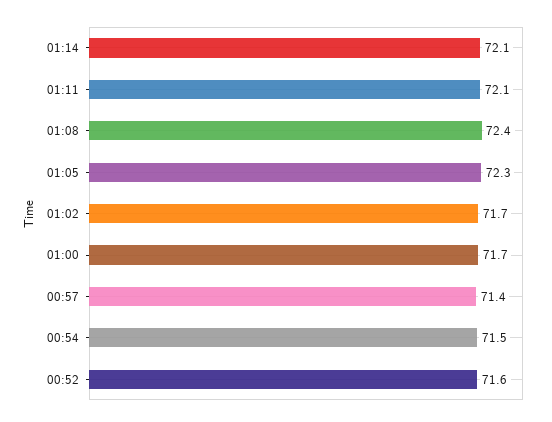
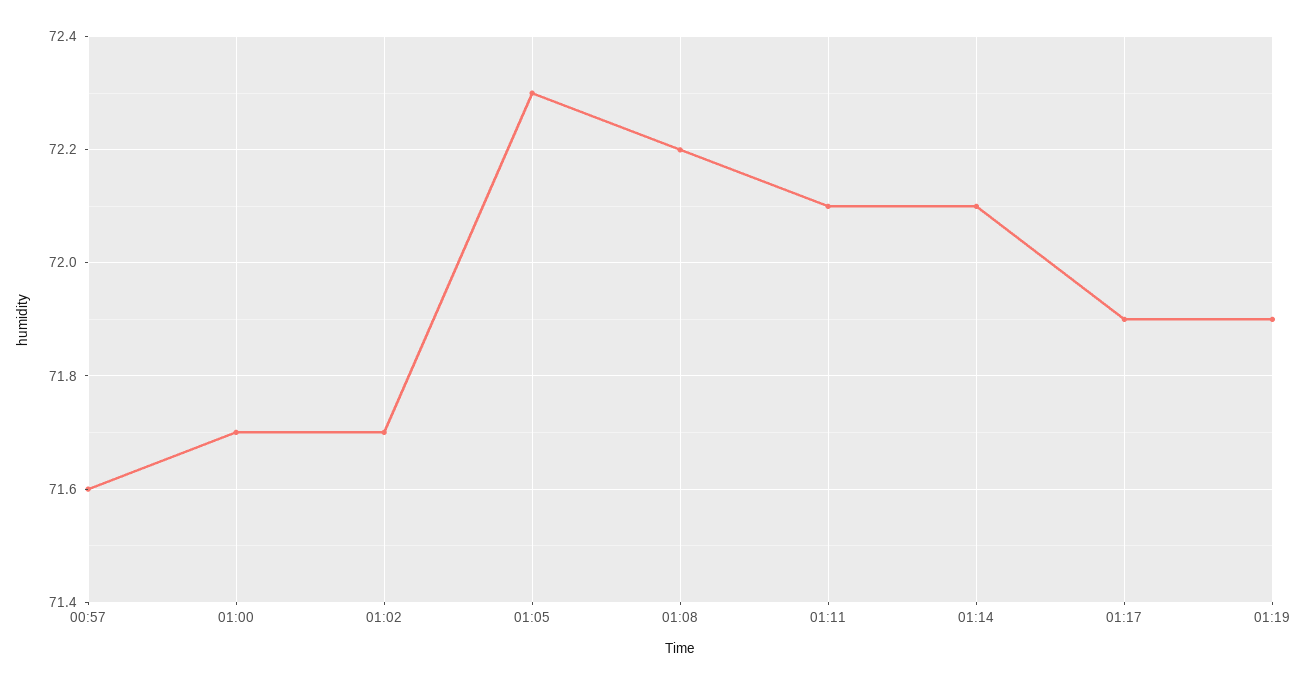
01:08: 72.4 -> 72.2
00:57: 71.4 -> 71.6
00:54: 71.5 -> none
00:52: 71.6 -> none
01:17: none -> 71.9
01:19: none -> 71.9

